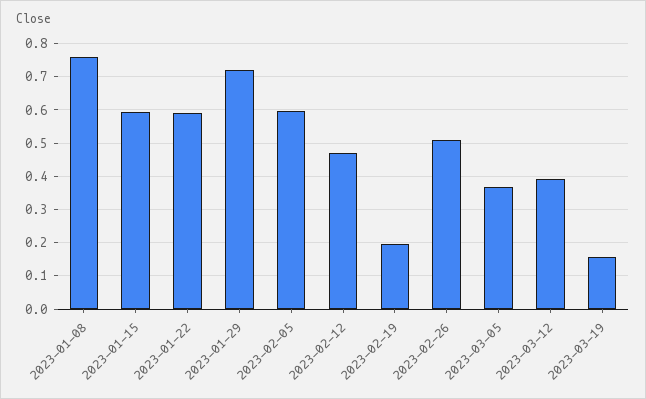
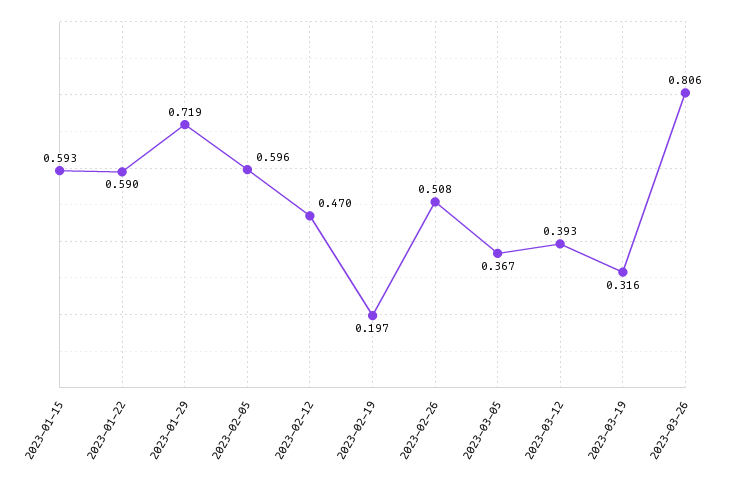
2023-01-08: 0.76 -> none
2023-03-19: 0.16 -> 0.316
2023-03-26: none -> 0.806

